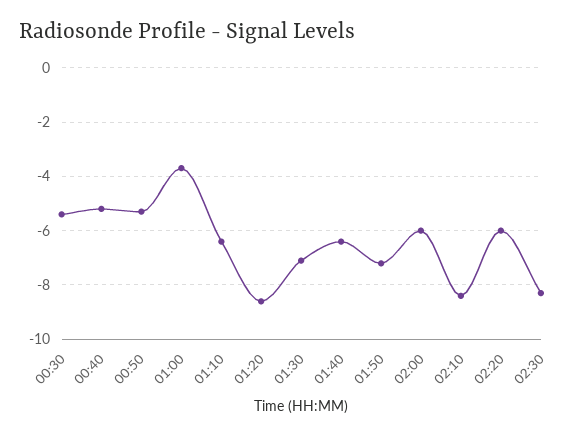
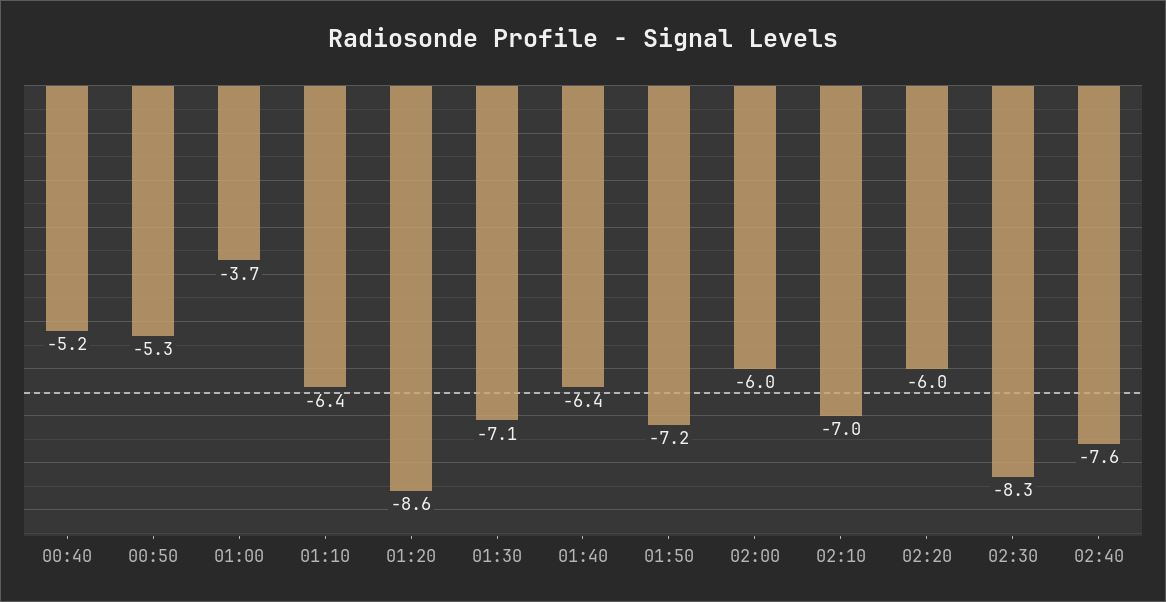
00:30: -5.5 -> none
02:10: -8.5 -> -7
02:40: none -> -7.6

